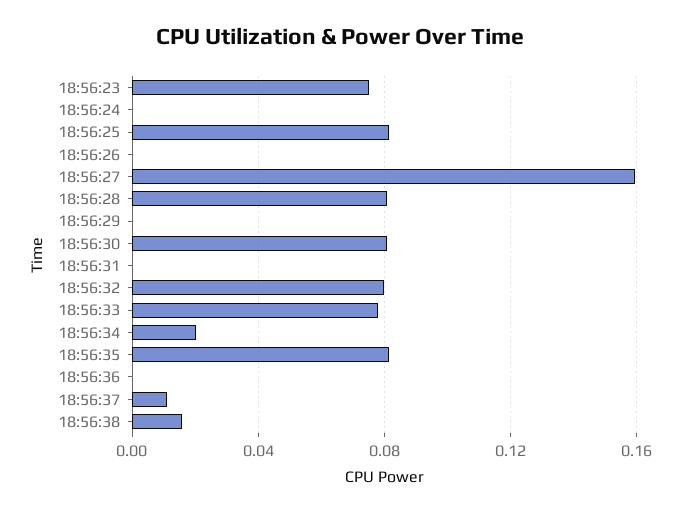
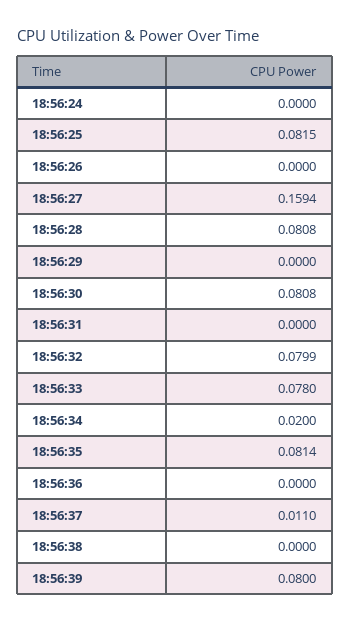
18:56:23: 0.075 -> none
18:56:38: 0.015 -> 0
18:56:39: none -> 0.08

